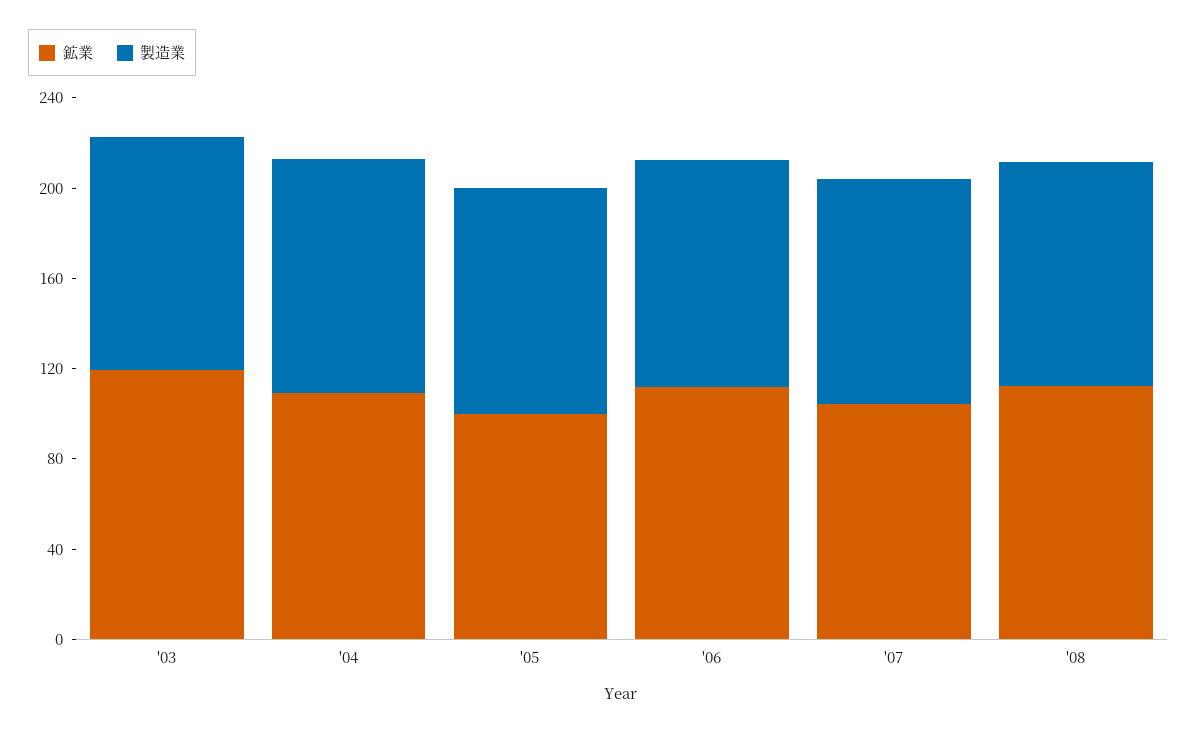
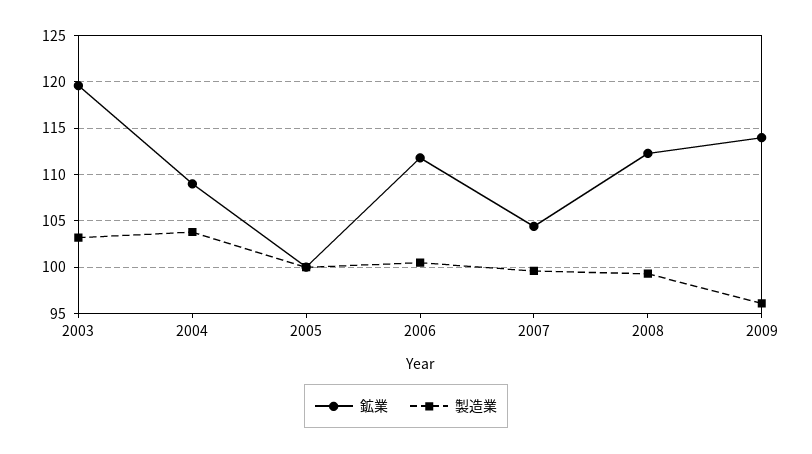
鉱業, 2009: none -> 114
製造業, 2009: none -> 96

